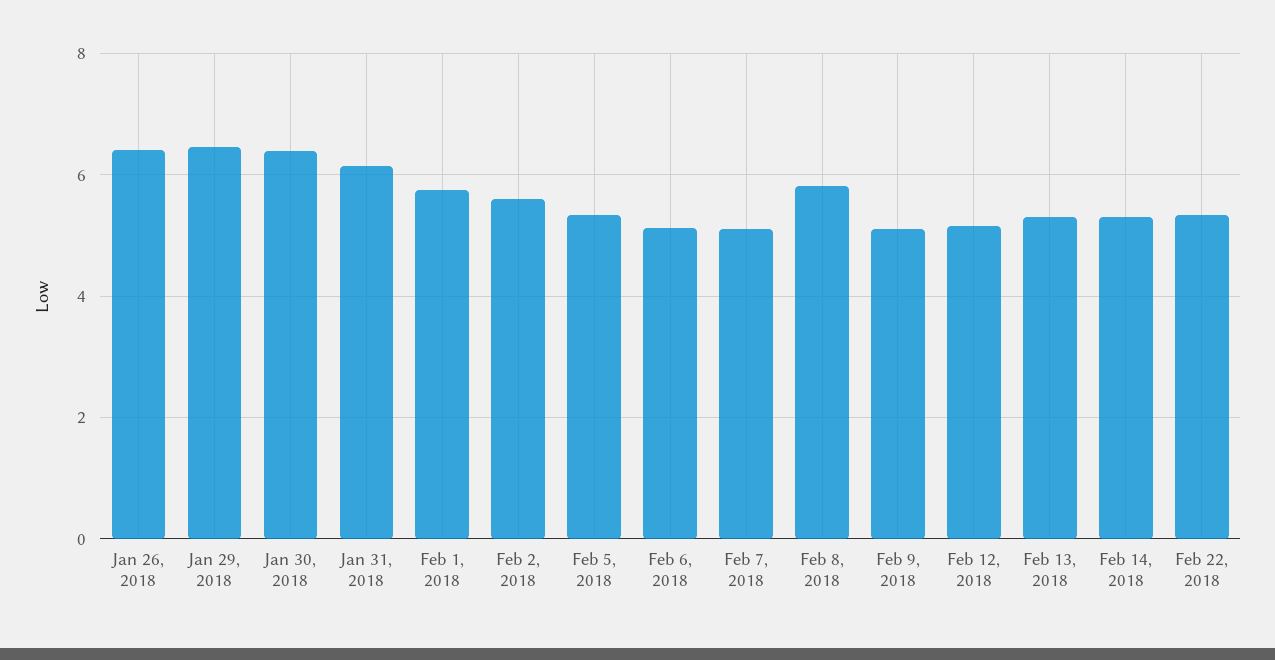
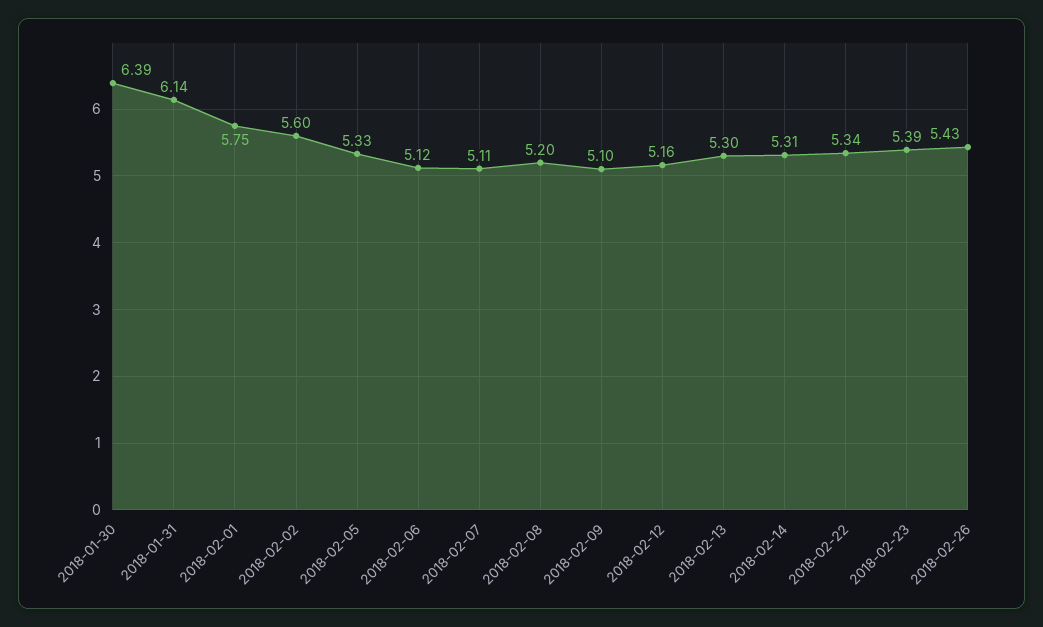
Jan 26, 2018: 6.4 -> none
Jan 29, 2018: 6.4 -> none
Feb 8, 2018: 5.8 -> 5.2
2018-02-23: none -> 5.39
2018-02-26: none -> 5.43

